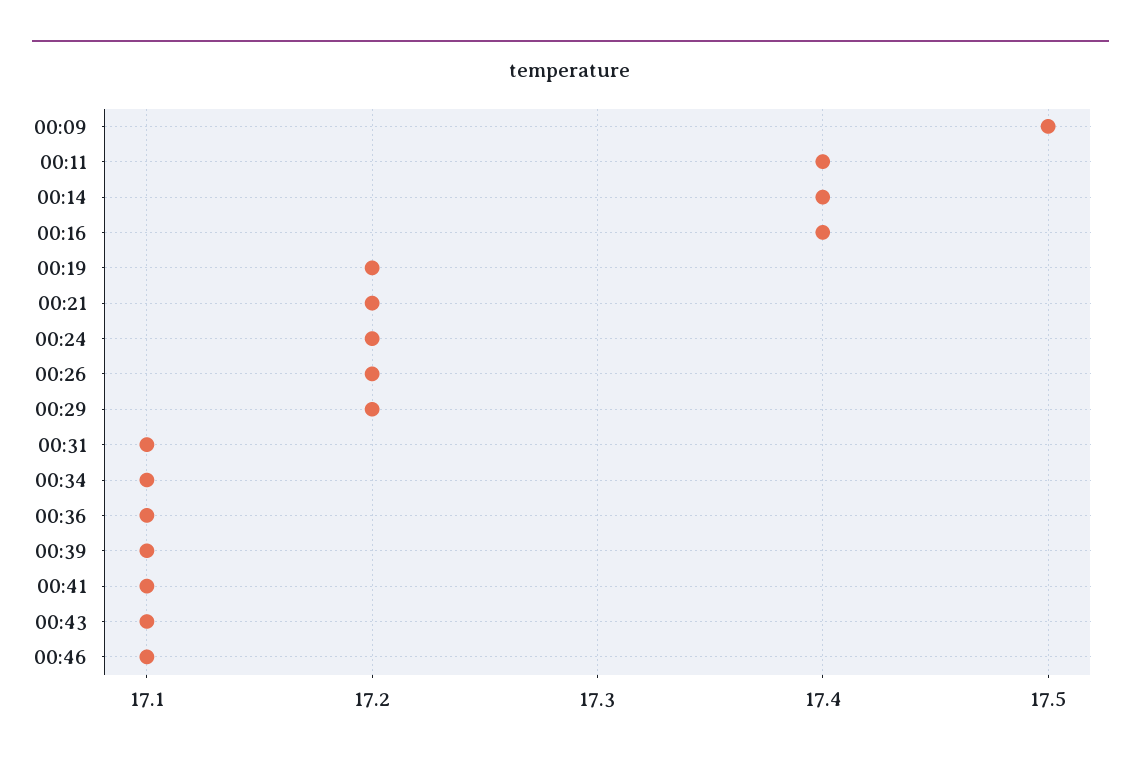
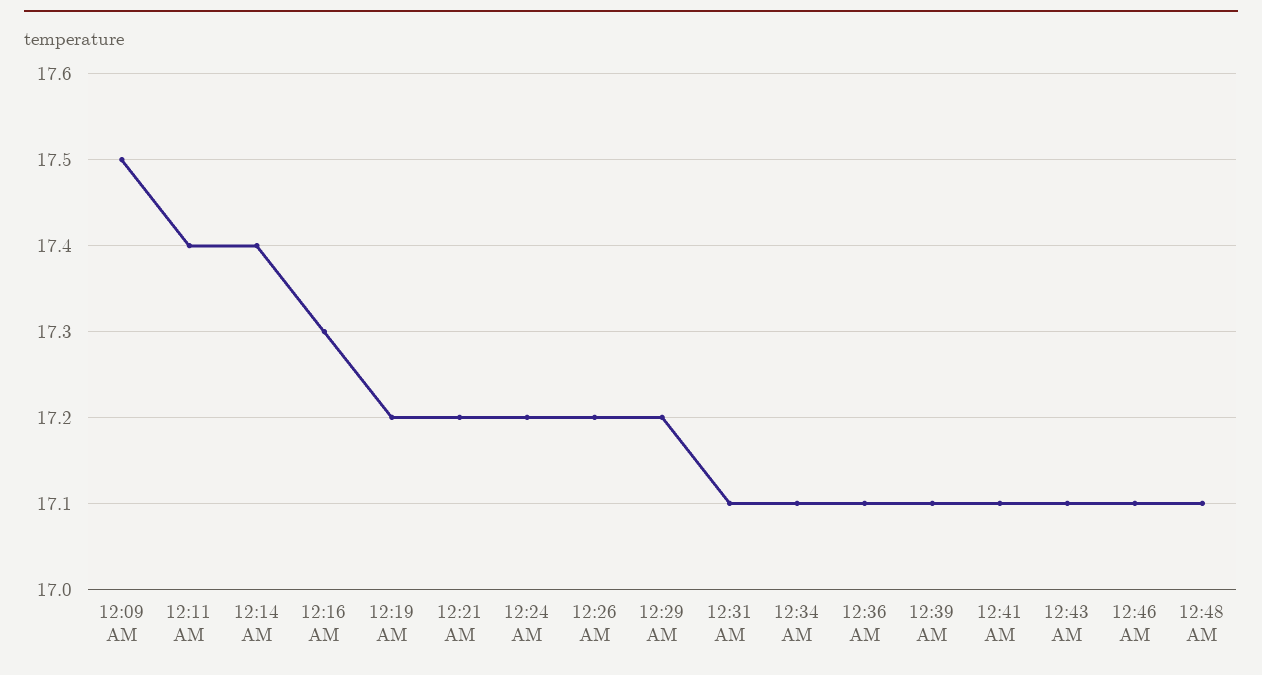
00:16: 17.4 -> 17.3
12:48 AM: none -> 17.1

